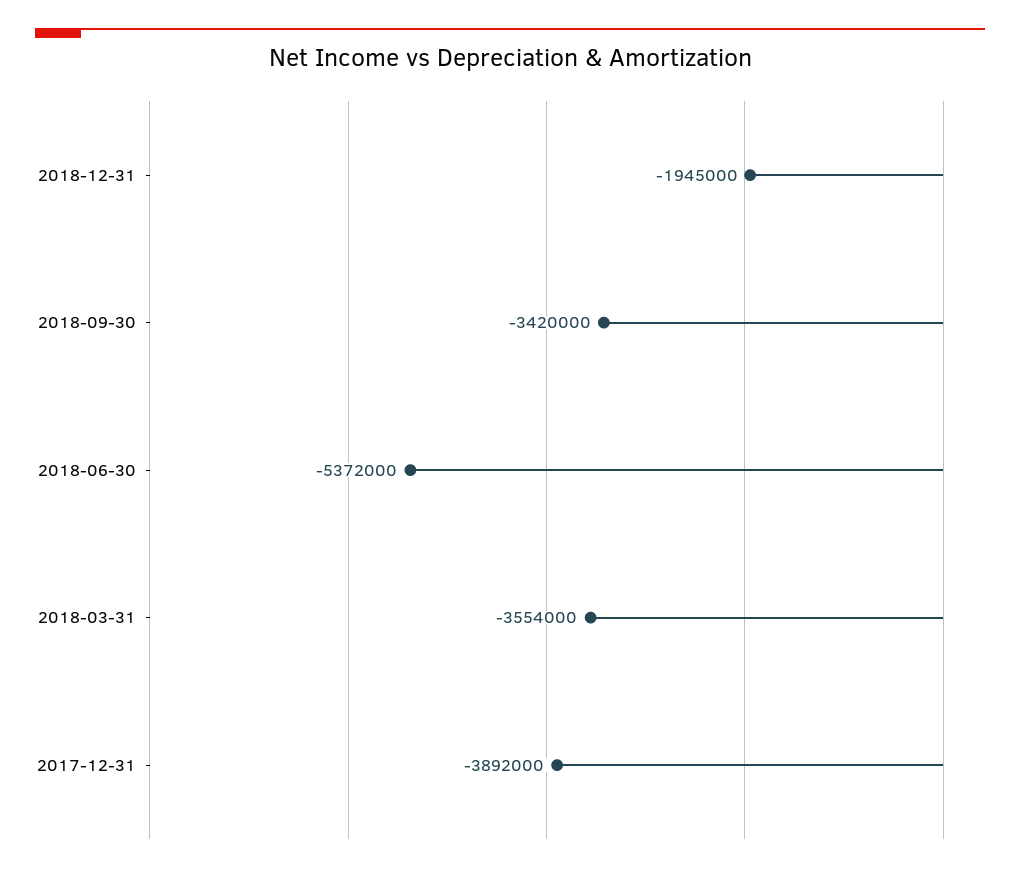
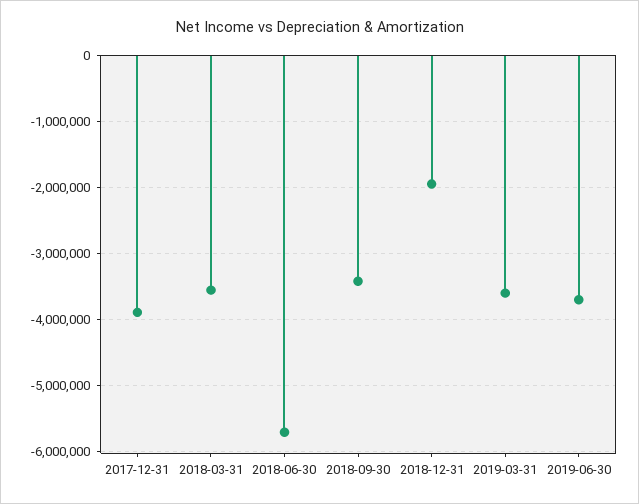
2018-06-30: -5372000 -> -5700000
2019-03-31: none -> -3600000
2019-06-30: none -> -3700000

